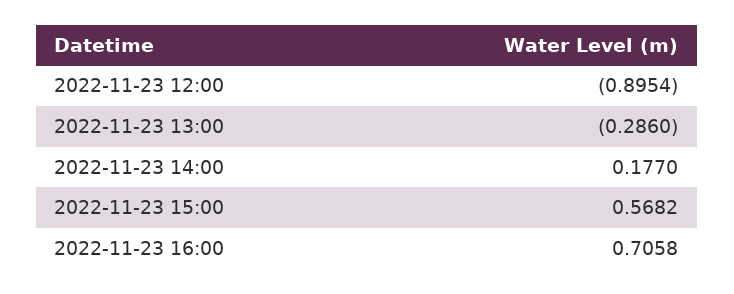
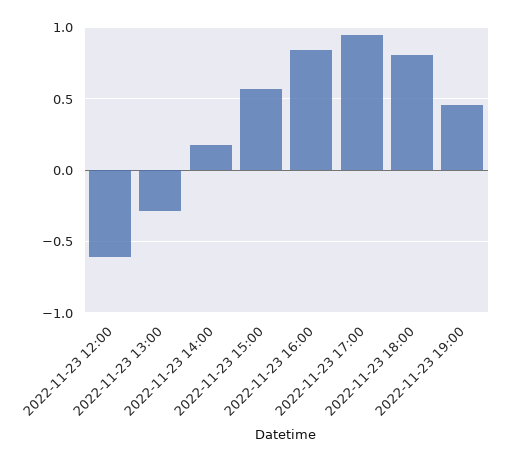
2022-11-23 12:00: -0.8954 -> -0.6
2022-11-23 16:00: 0.7058 -> 0.85
2022-11-23 17:00: none -> 0.95
2022-11-23 18:00: none -> 0.8
2022-11-23 19:00: none -> 0.45

